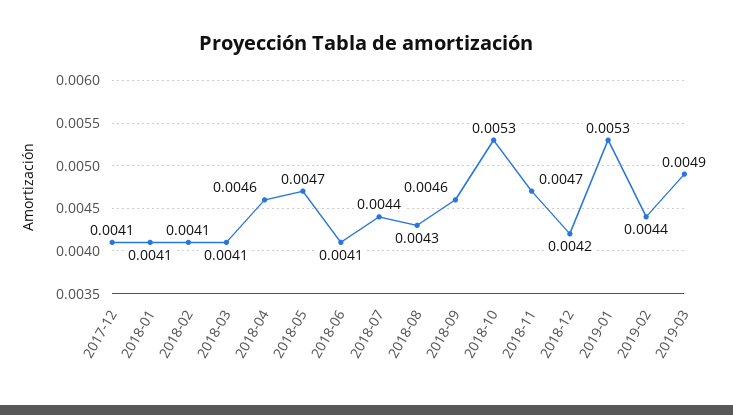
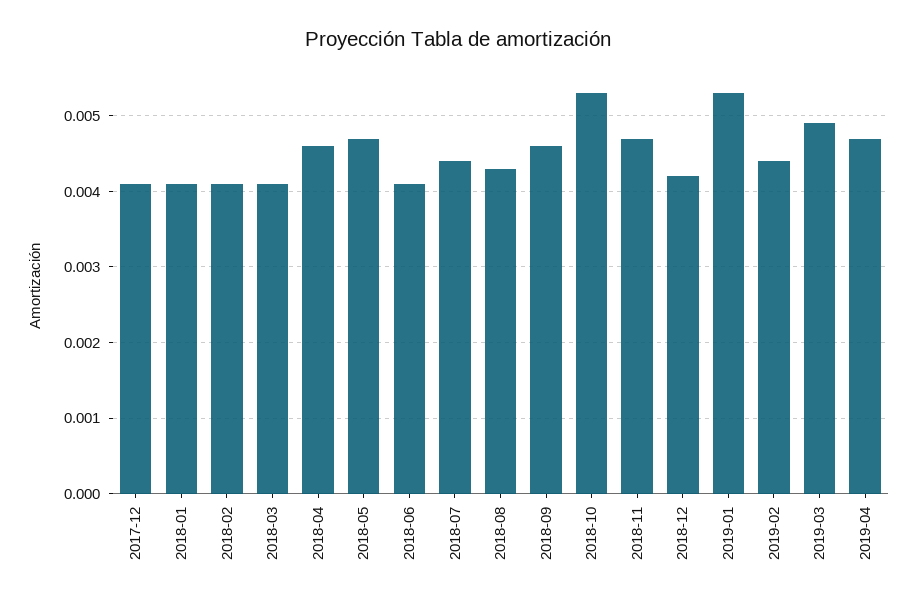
2019-04: none -> 0.0047

